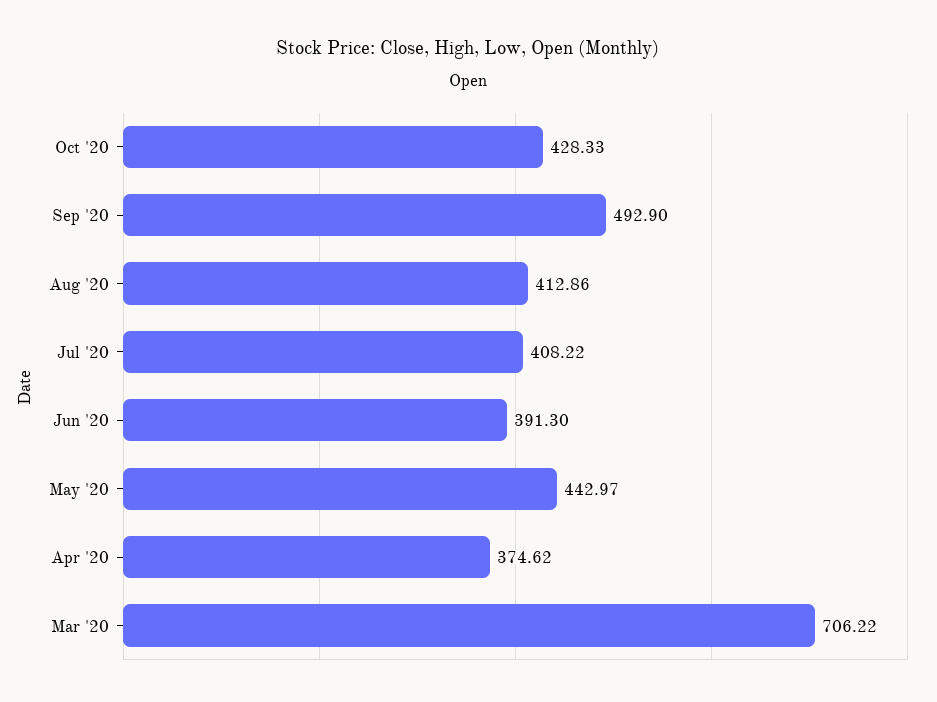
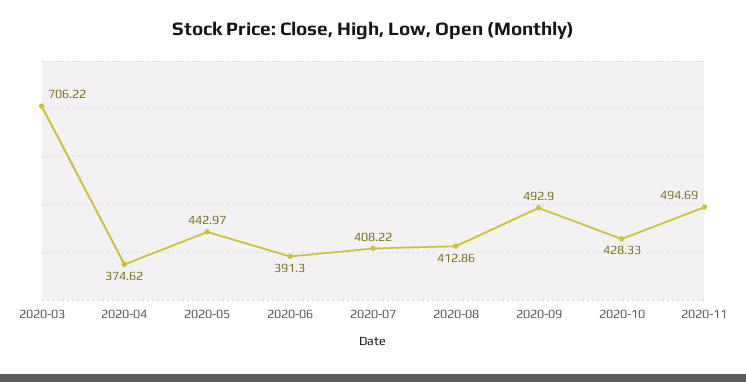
2020-11: none -> 494.69

